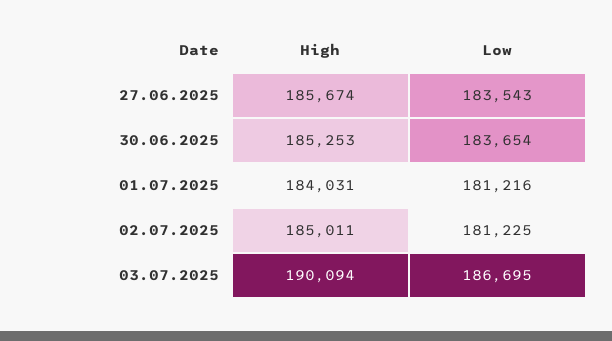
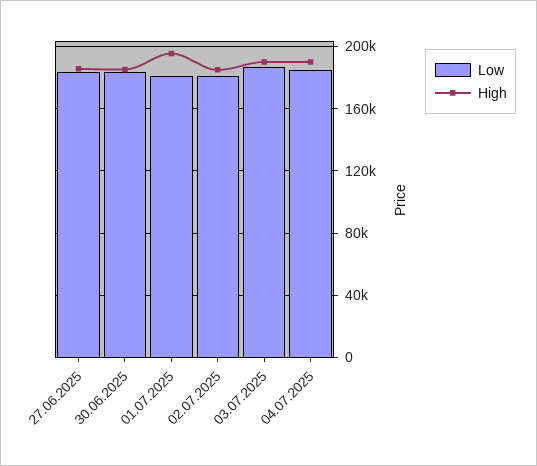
High, 01.07.2025: 184031 -> 195000
Low, 04.07.2025: none -> 185000
High, 04.07.2025: none -> 190000

